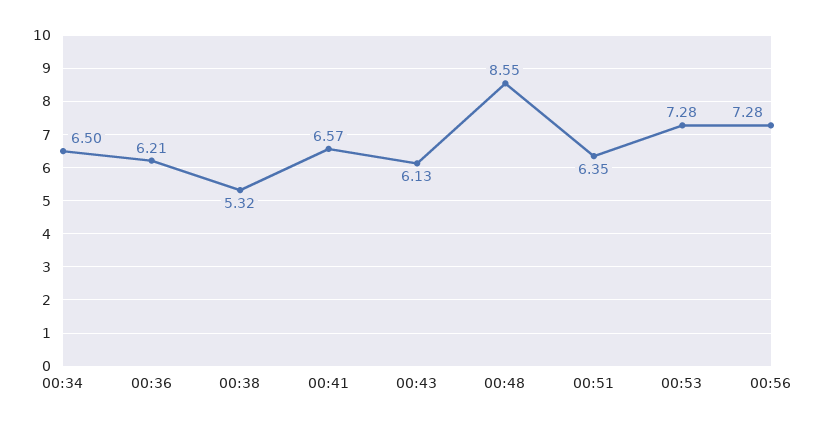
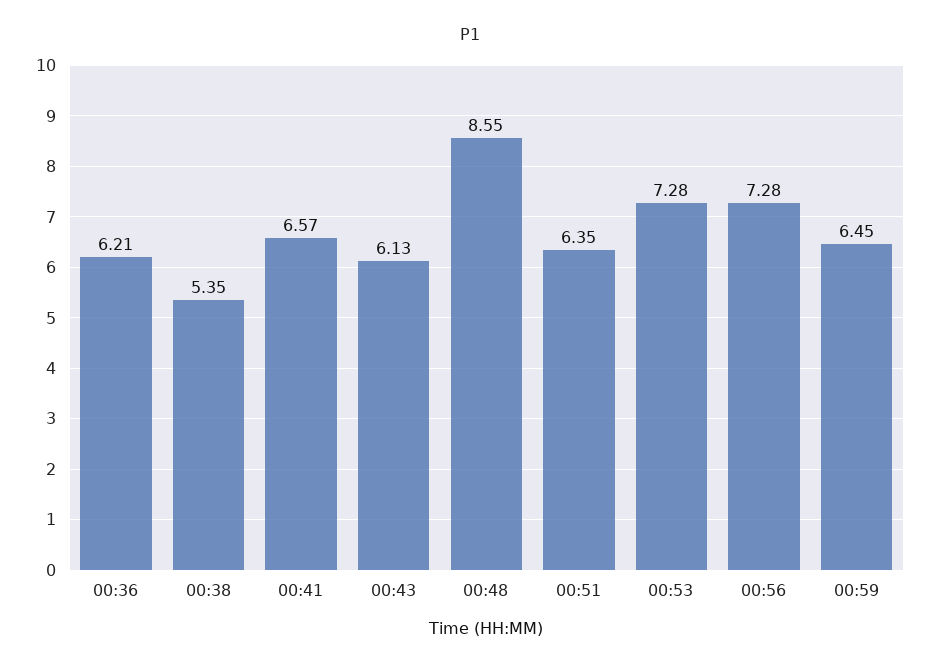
00:34: 6.5 -> none
00:38: 5.32 -> 5.35
00:59: none -> 6.45

